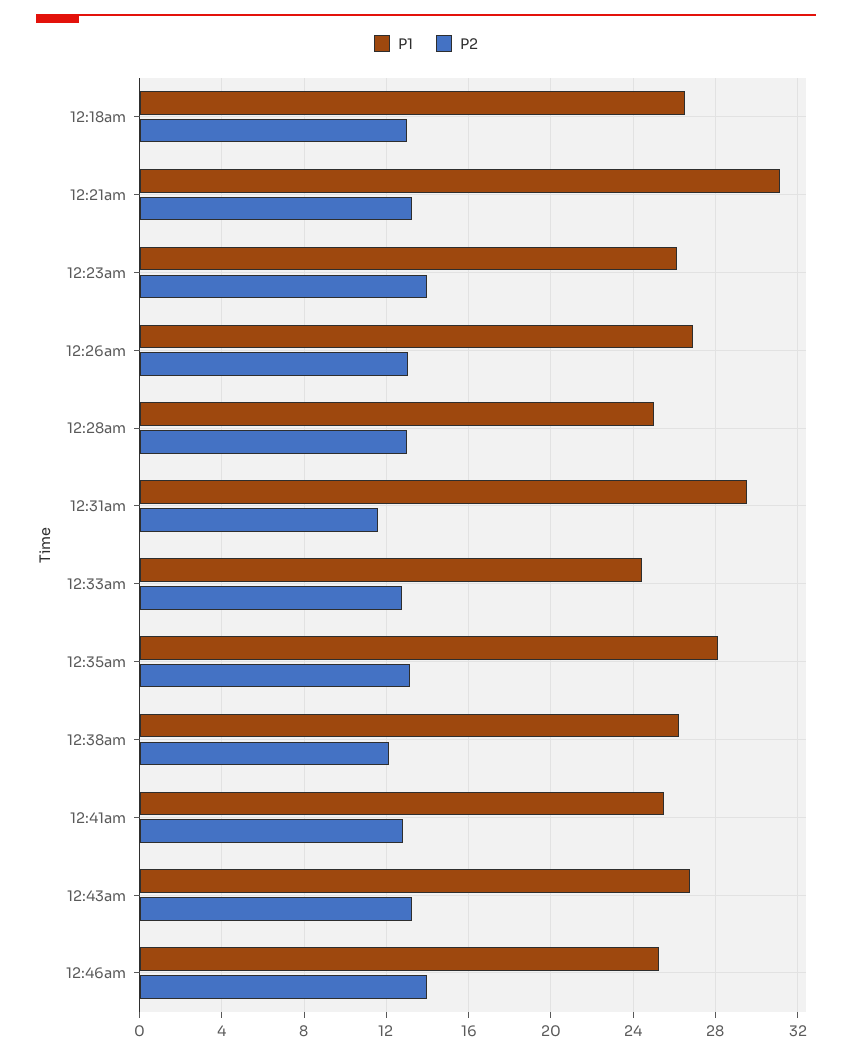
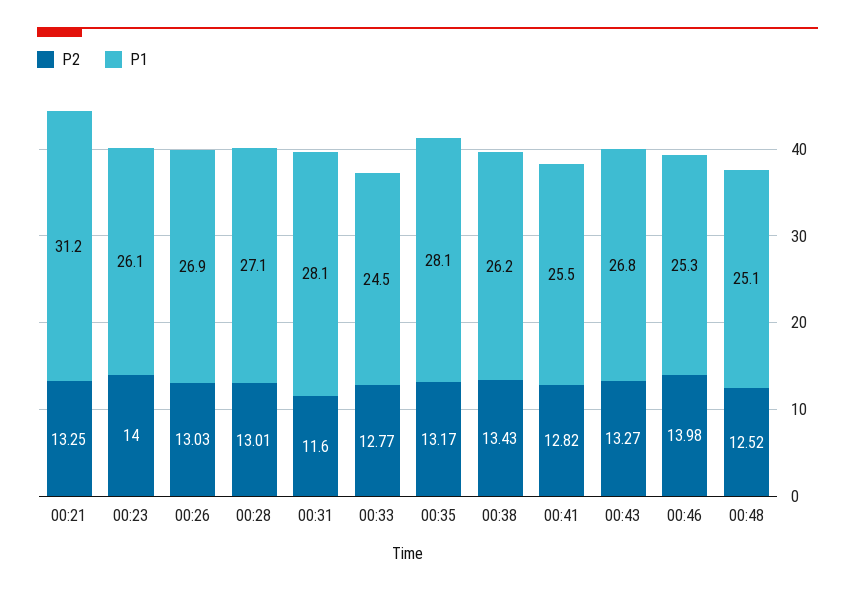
P1, 12:18am: 26.5 -> none
P2, 12:18am: 13 -> none
P1, 12:28am: 25 -> 27.1
P1, 12:31am: 29.5 -> 28.1
P2, 12:38am: 12 -> 13.43
P2, 00:48: none -> 12.52
P1, 00:48: none -> 25.1

